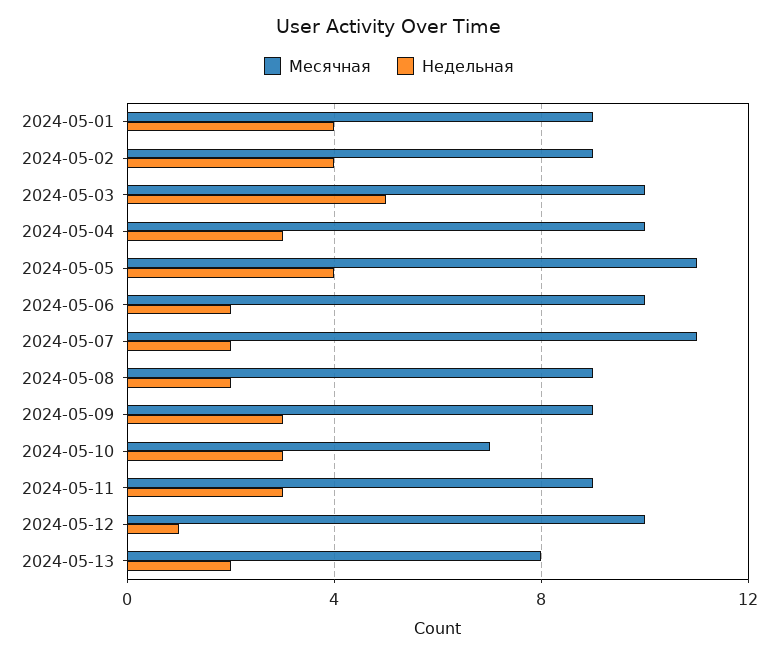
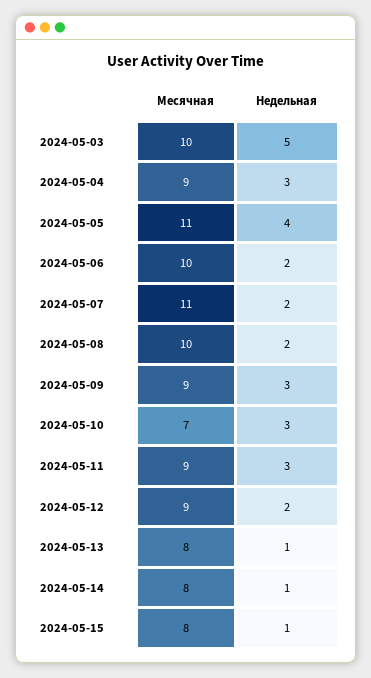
Месячная, 2024-05-01: 9 -> none
Недельная, 2024-05-01: 4 -> none
Месячная, 2024-05-02: 9 -> none
Недельная, 2024-05-02: 4 -> none
Месячная, 2024-05-04: 10 -> 9
Месячная, 2024-05-08: 9 -> 10
Месячная, 2024-05-12: 10 -> 9
Недельная, 2024-05-12: 1 -> 2
Недельная, 2024-05-13: 2 -> 1
Месячная, 2024-05-14: none -> 8
Недельная, 2024-05-14: none -> 1
Месячная, 2024-05-15: none -> 8
Недельная, 2024-05-15: none -> 1

